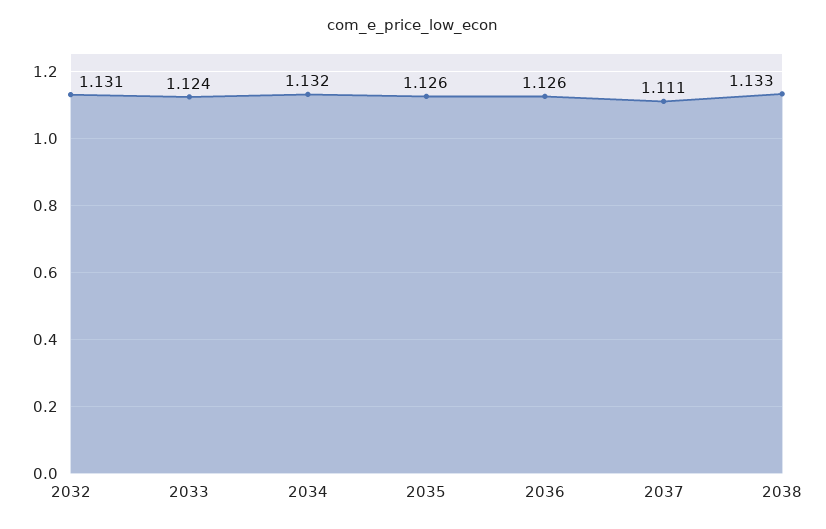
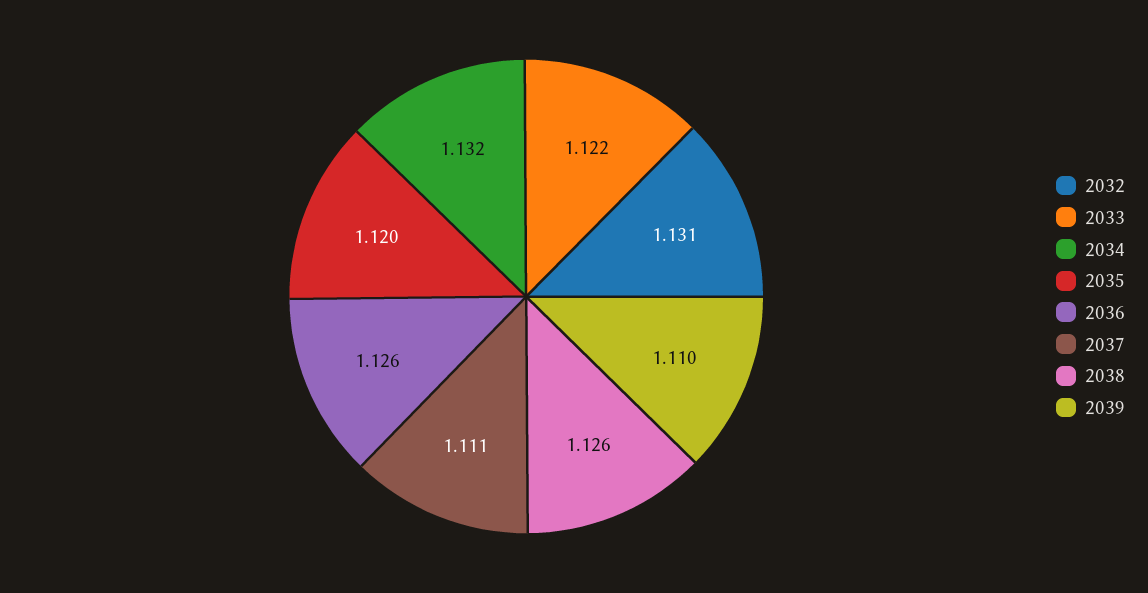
2033: 1.124 -> 1.122
2035: 1.126 -> 1.12
2038: 1.133 -> 1.126
2039: none -> 1.11

